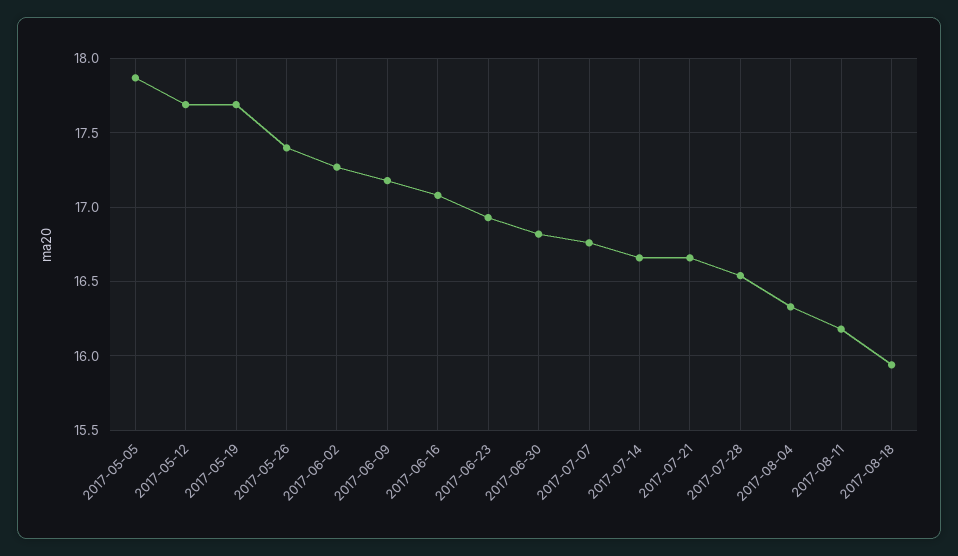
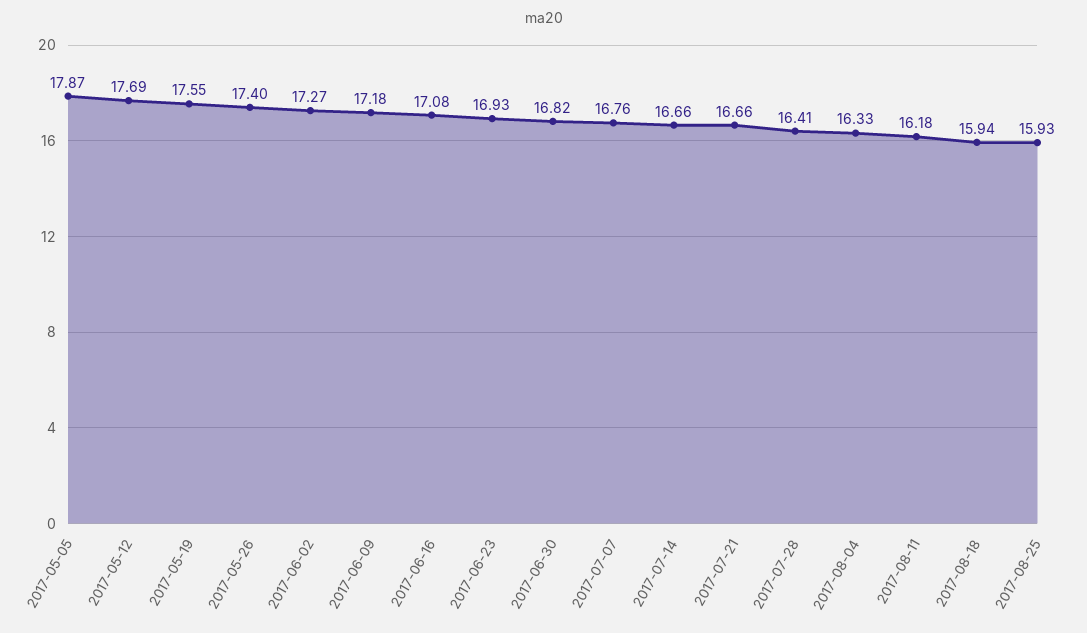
2017-05-19: 17.7 -> 17.55
2017-07-28: 16.55 -> 16.41
2017-08-25: none -> 15.93

